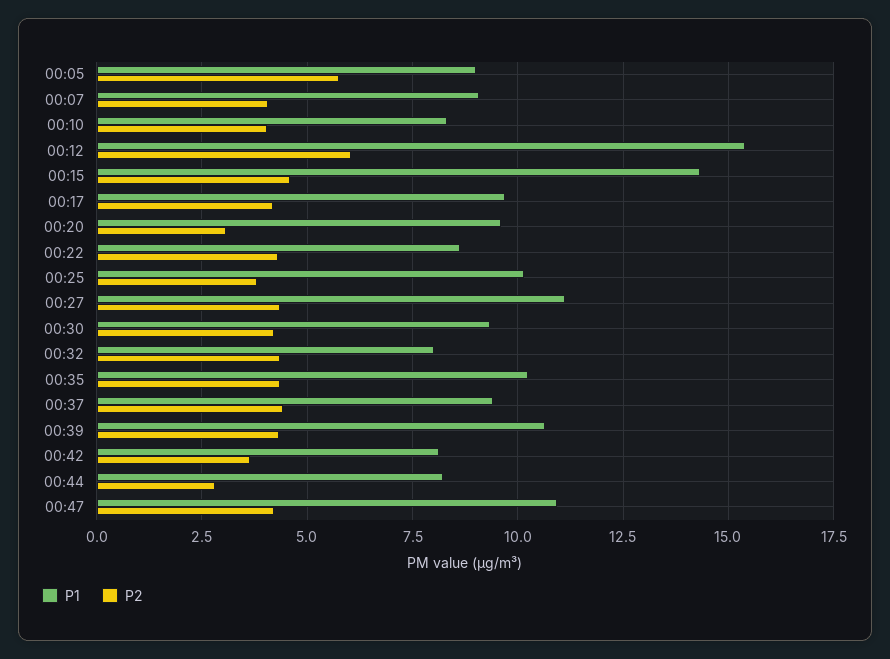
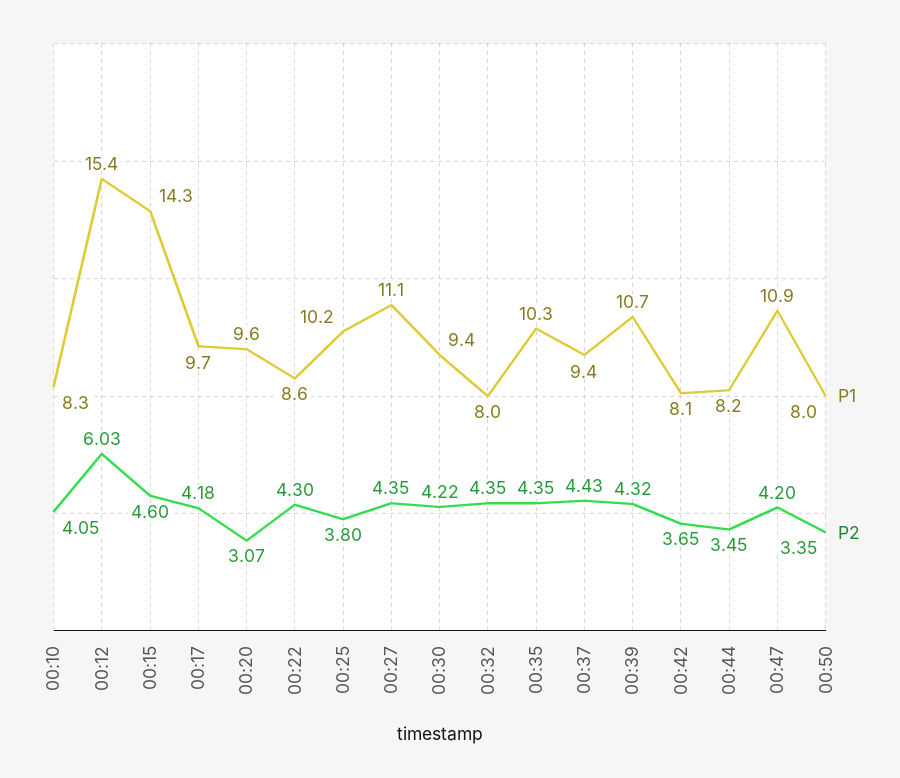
P1, 00:05: 9 -> none
P2, 00:05: 5.75 -> none
P1, 00:07: 9 -> none
P2, 00:07: 4 -> none
P2, 00:44: 2.75 -> 3.45
P1, 00:50: none -> 8
P2, 00:50: none -> 3.35

